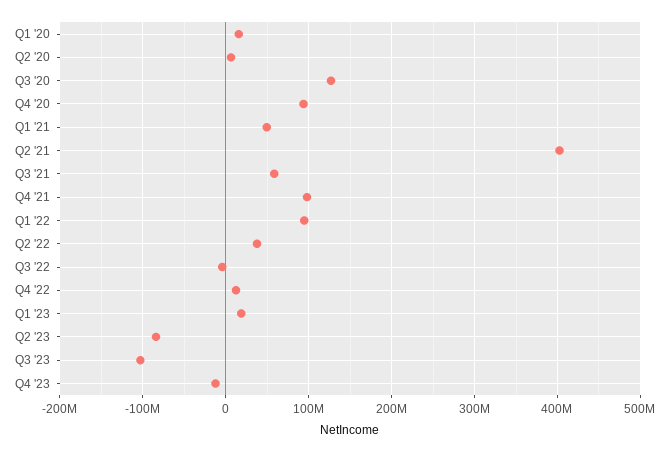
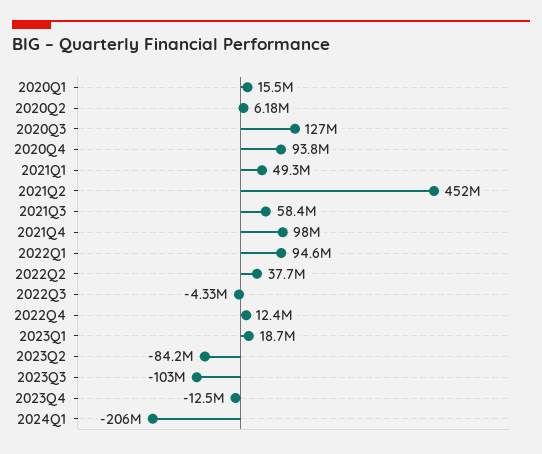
Q2 '21: 400000000 -> 452000000
2024Q1: none -> -206000000

